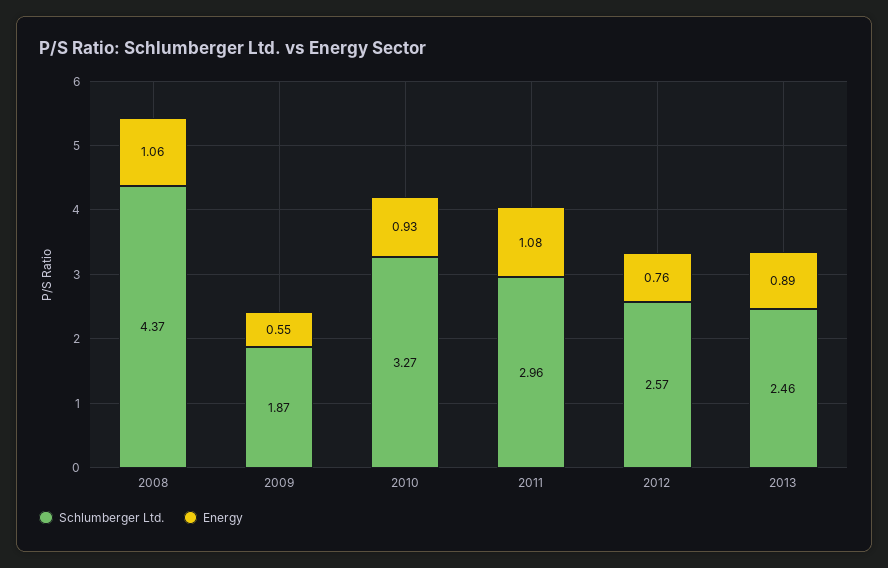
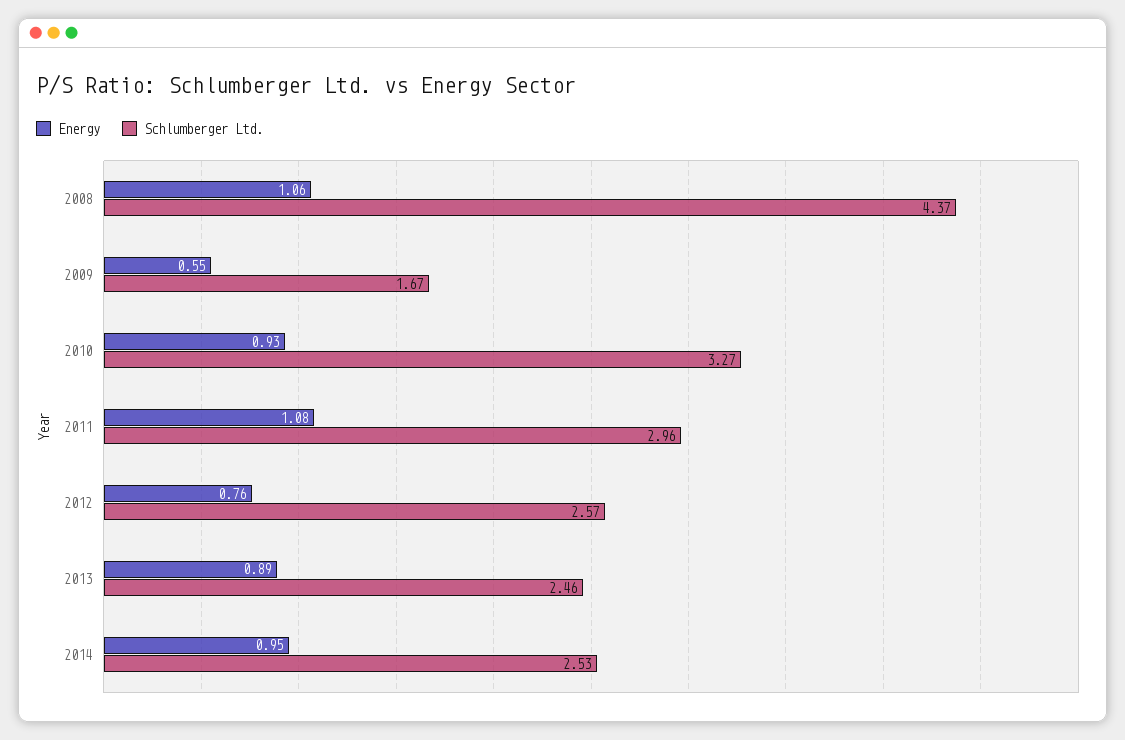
Schlumberger Ltd., 2009: 1.87 -> 1.67
Energy, 2014: none -> 0.95
Schlumberger Ltd., 2014: none -> 2.53

